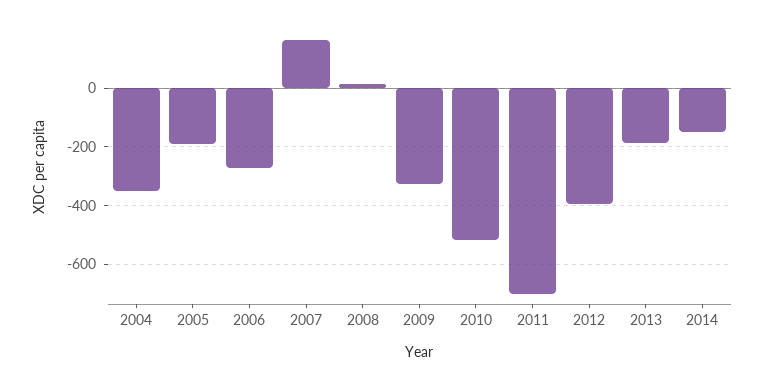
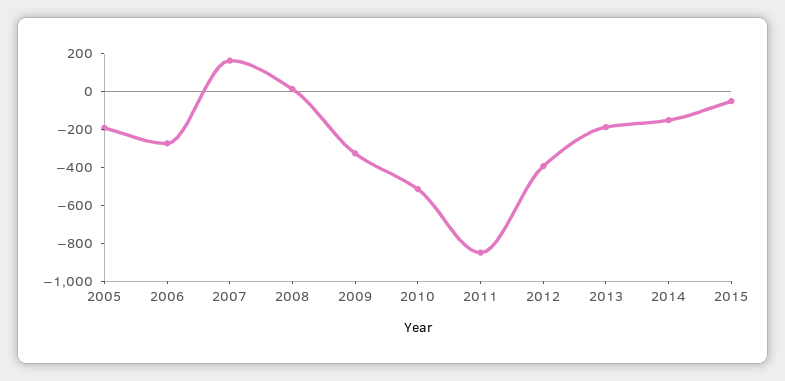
2004: -350 -> none
2011: -700 -> -850
2015: none -> -50

